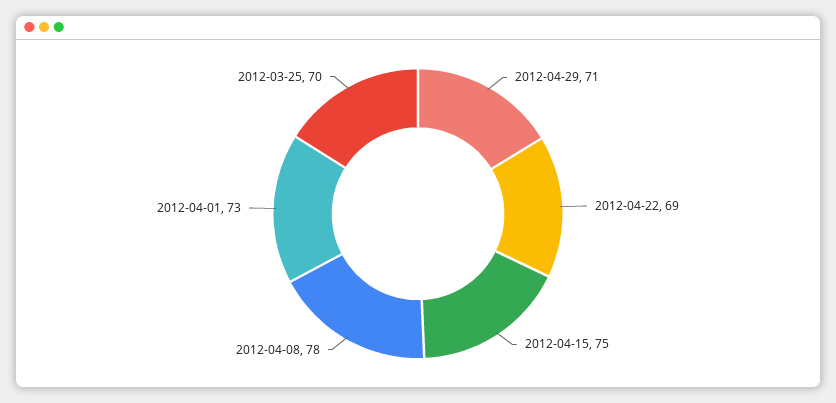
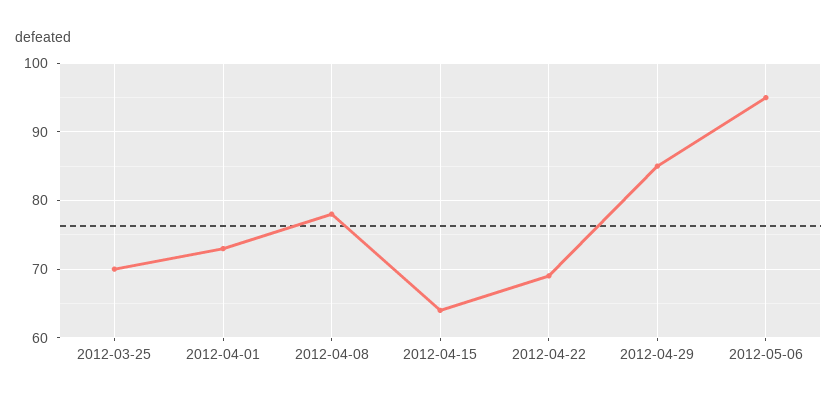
2012-04-29: 71 -> 85
2012-04-15: 75 -> 64
2012-05-06: none -> 95

